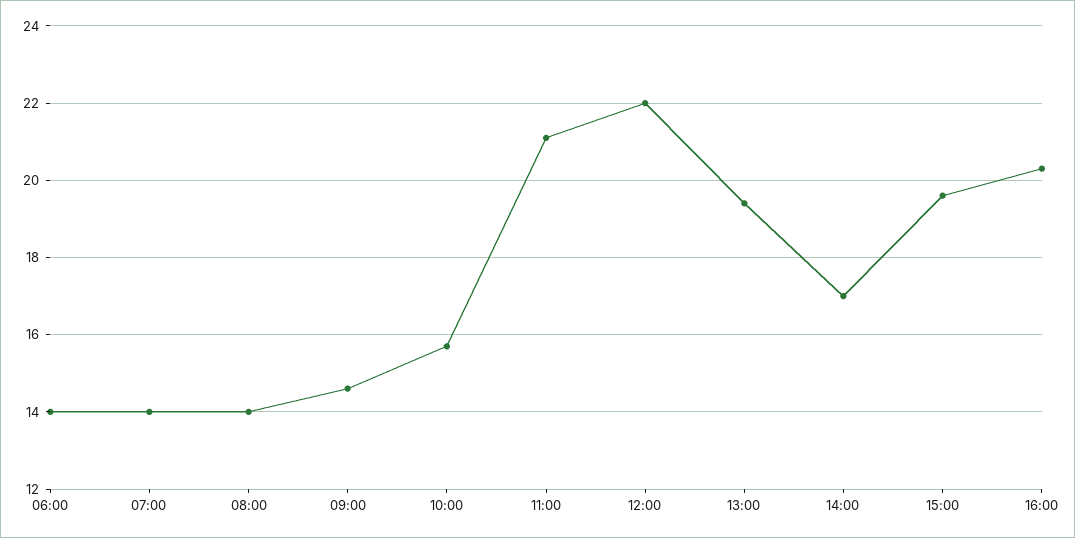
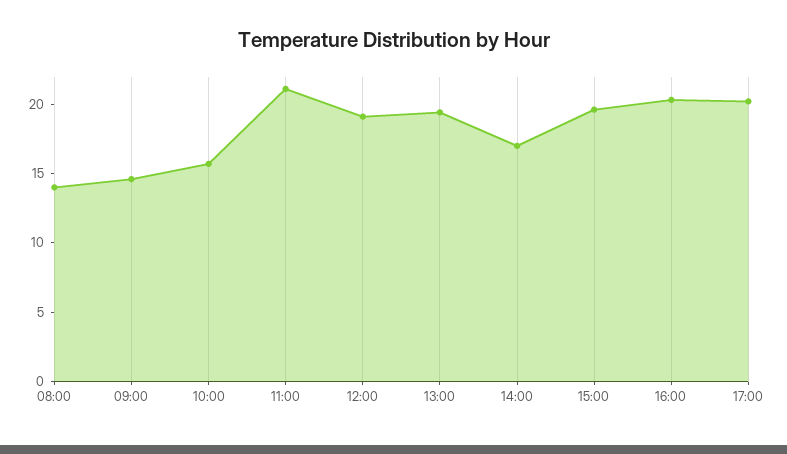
06:00: 14 -> none
07:00: 14 -> none
12:00: 22 -> 19
17:00: none -> 20

